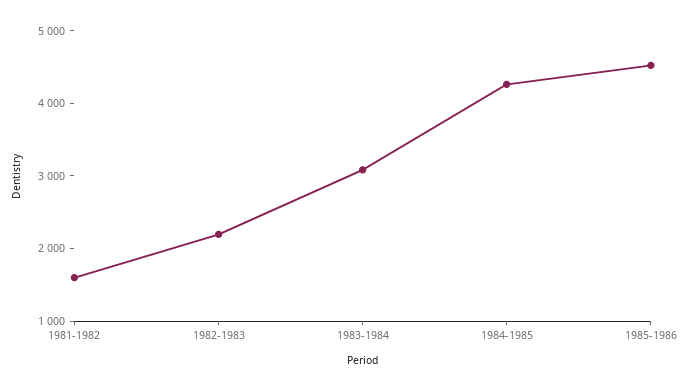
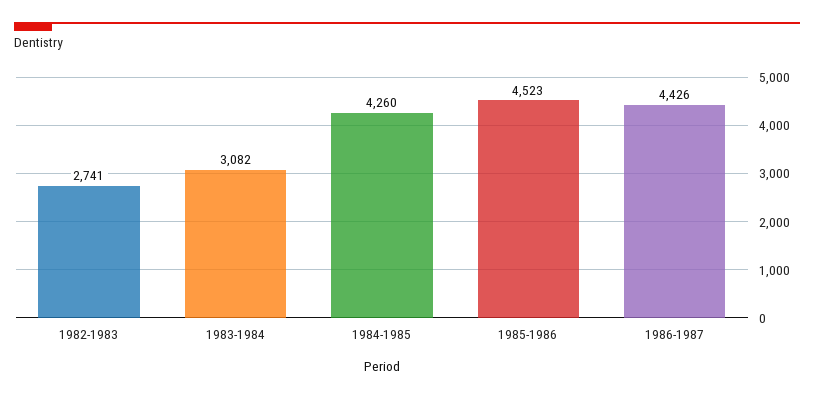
1981-1982: 1600 -> none
1982-1983: 2200 -> 2741
1986-1987: none -> 4426

